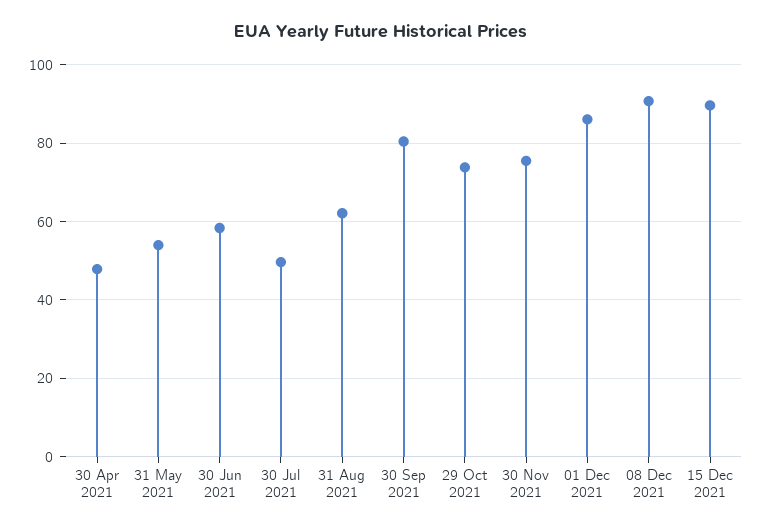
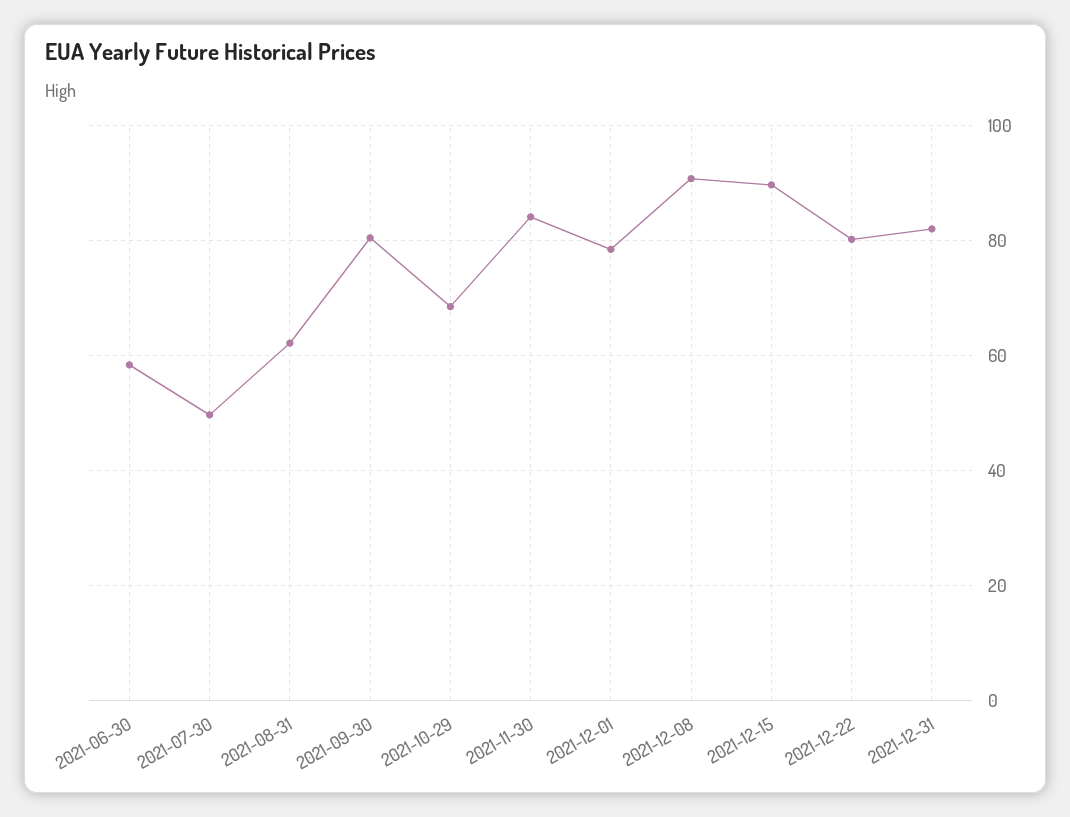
30 Apr 2021: 48 -> none
31 May 2021: 54 -> none
29 Oct 2021: 74 -> 68
30 Nov 2021: 76 -> 84
01 Dec 2021: 86 -> 78
2021-12-22: none -> 80
2021-12-31: none -> 82

